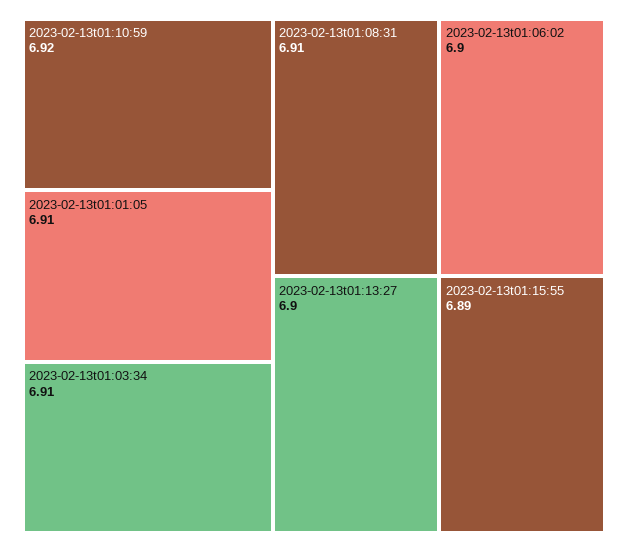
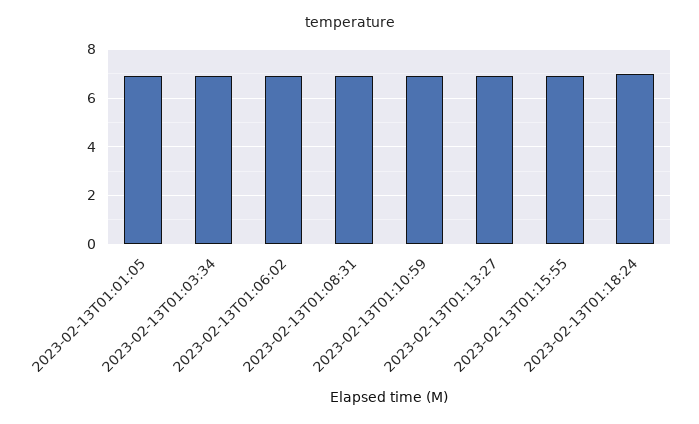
2023-02-13T01:18:24: none -> 7

